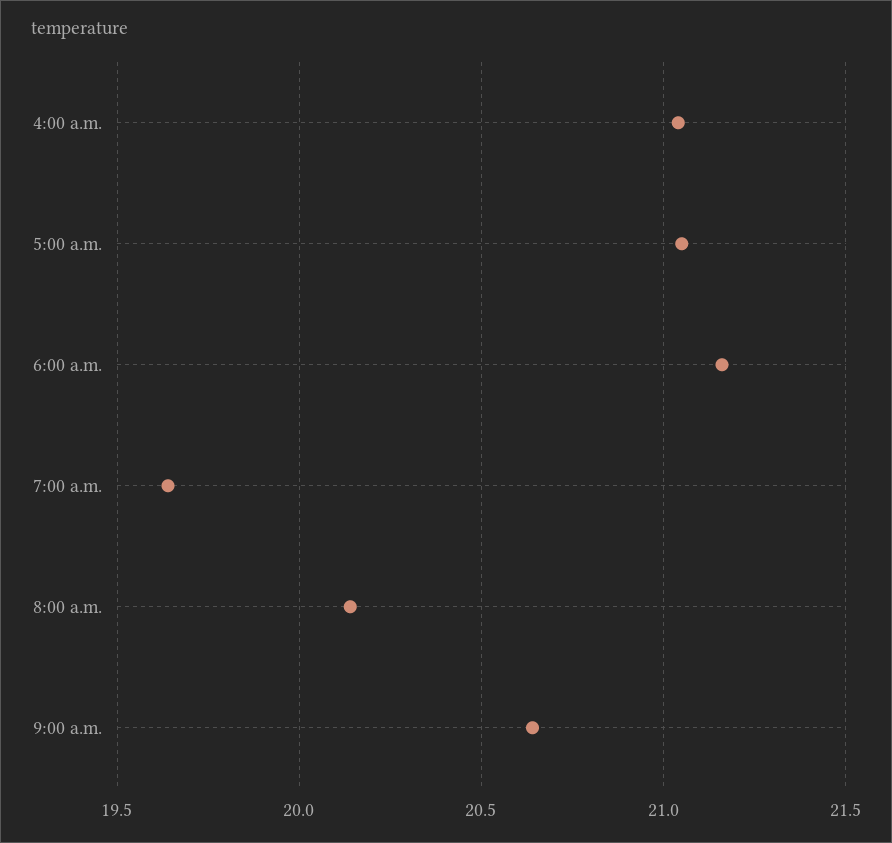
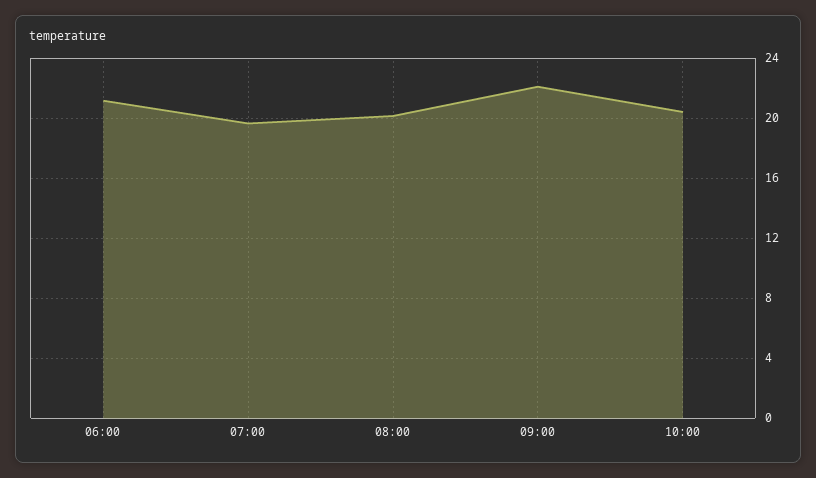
4:00 a.m.: 21.05 -> none
5:00 a.m.: 21.05 -> none
9:00 a.m.: 20.65 -> 22
10:00: none -> 20.5

